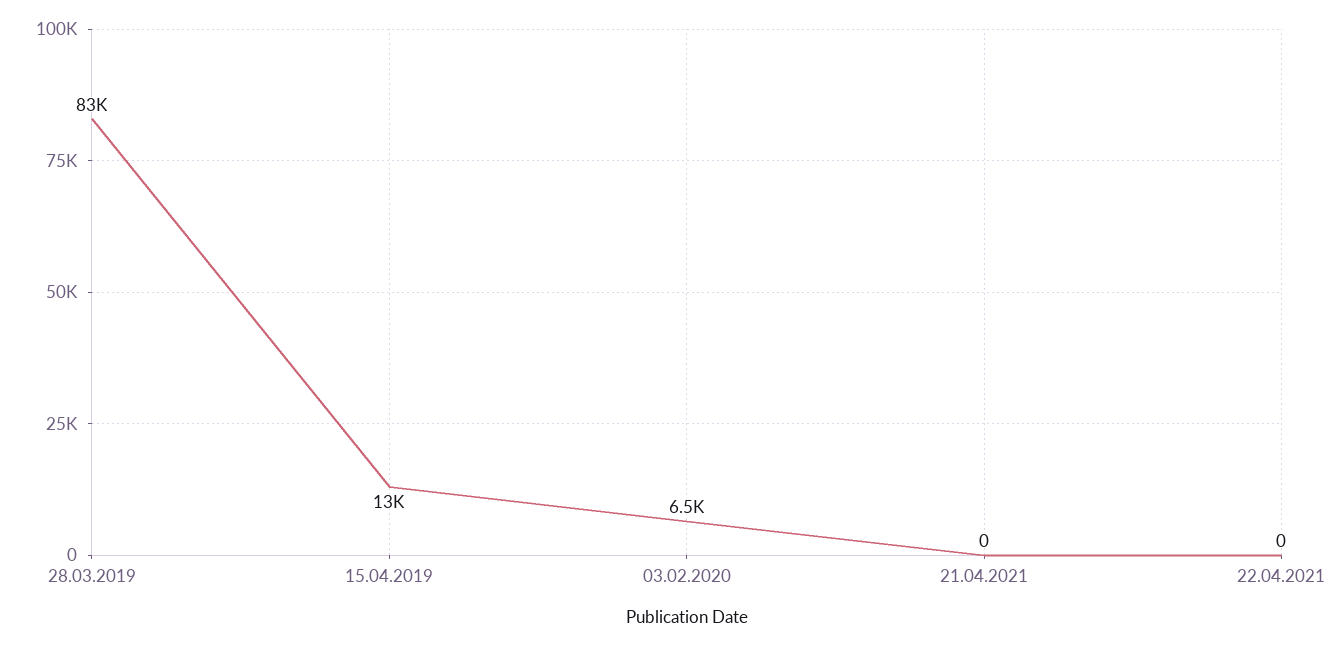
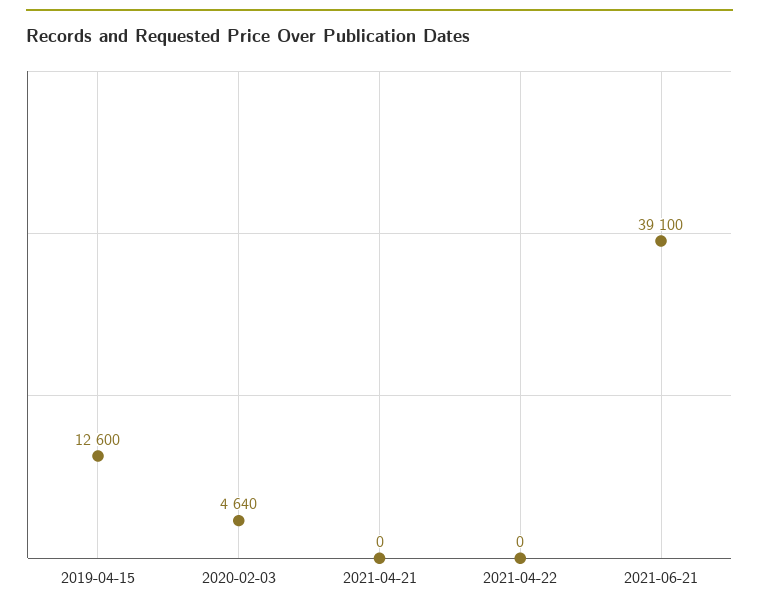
28.03.2019: 83000 -> none
03.02.2020: 6500 -> 4640
2021-06-21: none -> 39100

